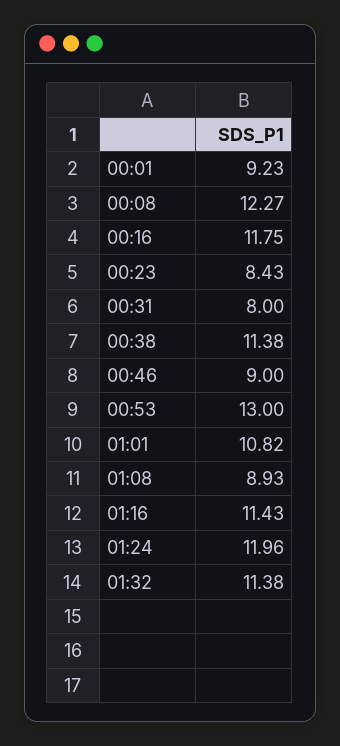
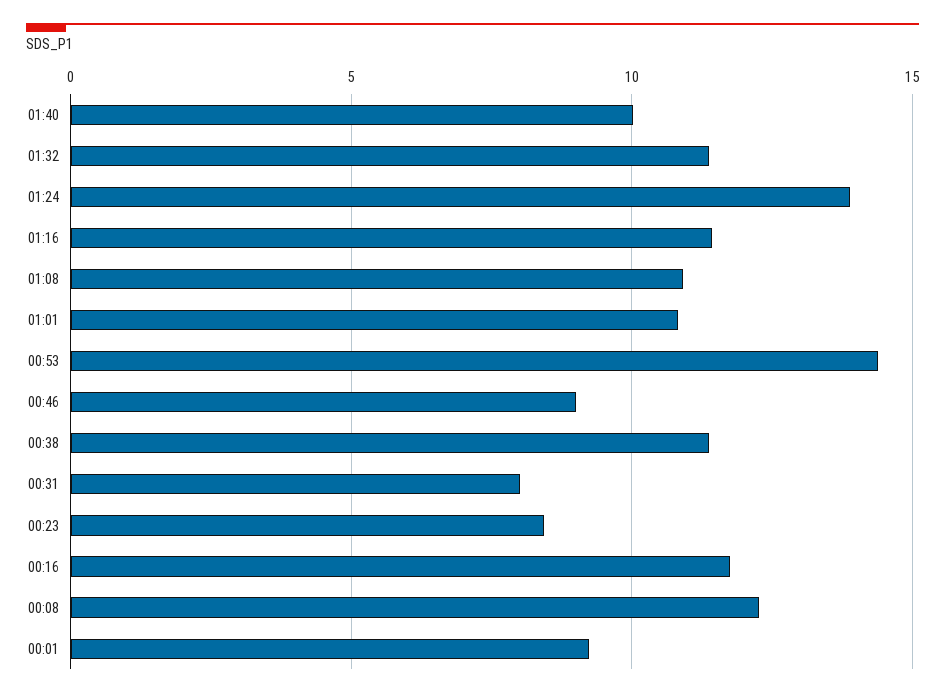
00:53: 13 -> 14.5
01:08: 8.93 -> 11
01:24: 11.96 -> 14
01:40: none -> 10

